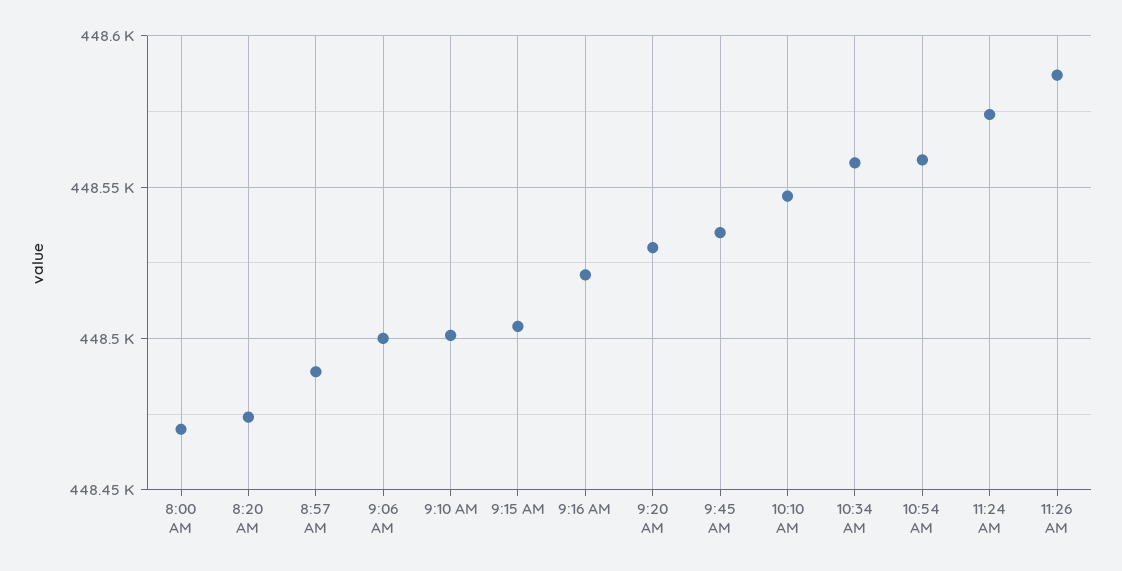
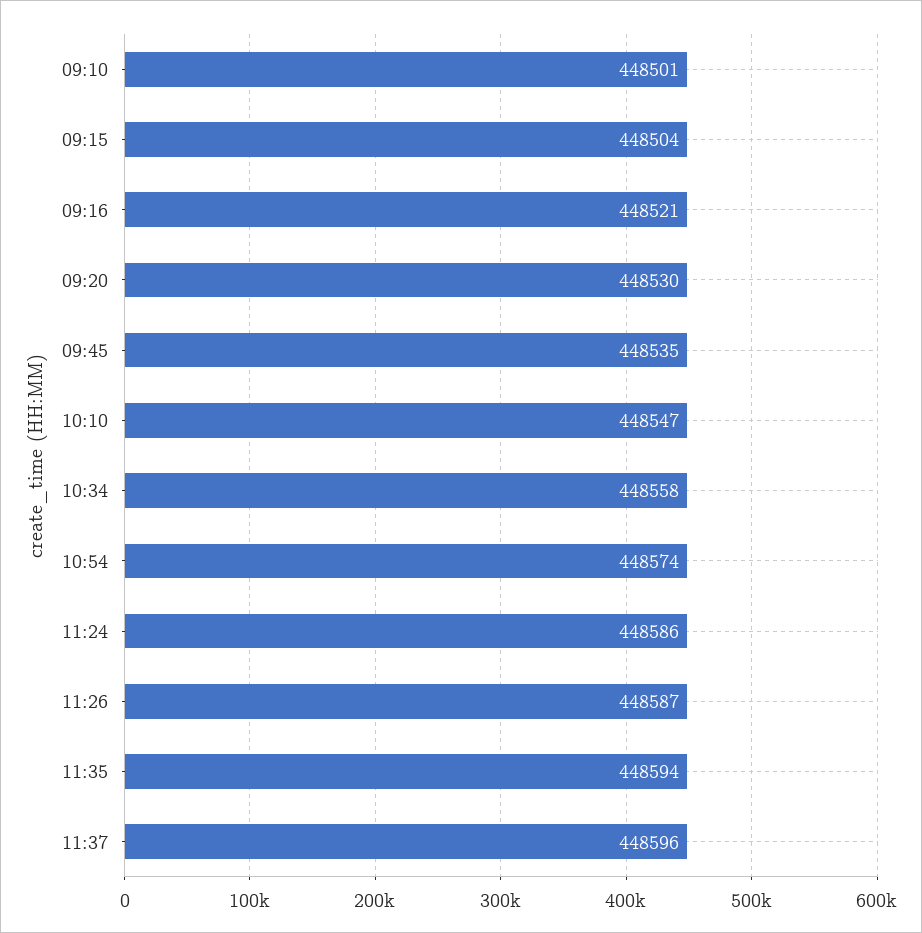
8:00 AM: 448470 -> none
8:20 AM: 448475 -> none
8:57 AM: 448490 -> none
9:06 AM: 448500 -> none
10:54 AM: 448560 -> 448574
11:24 AM: 448575 -> 448586
11:35: none -> 448594
11:37: none -> 448596

